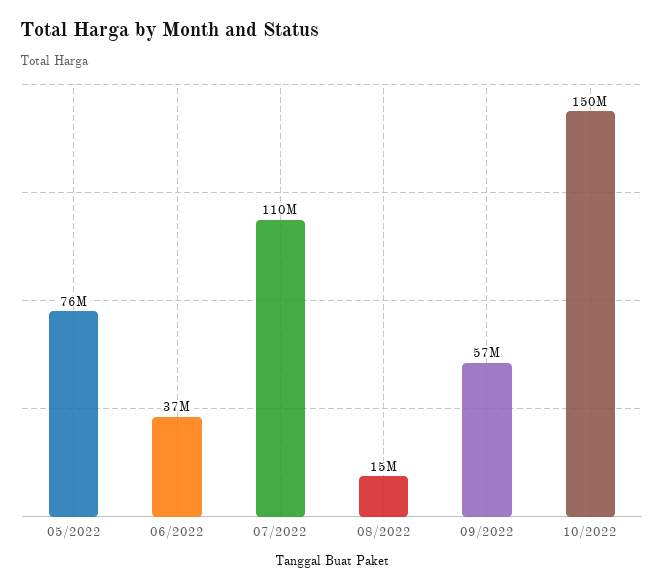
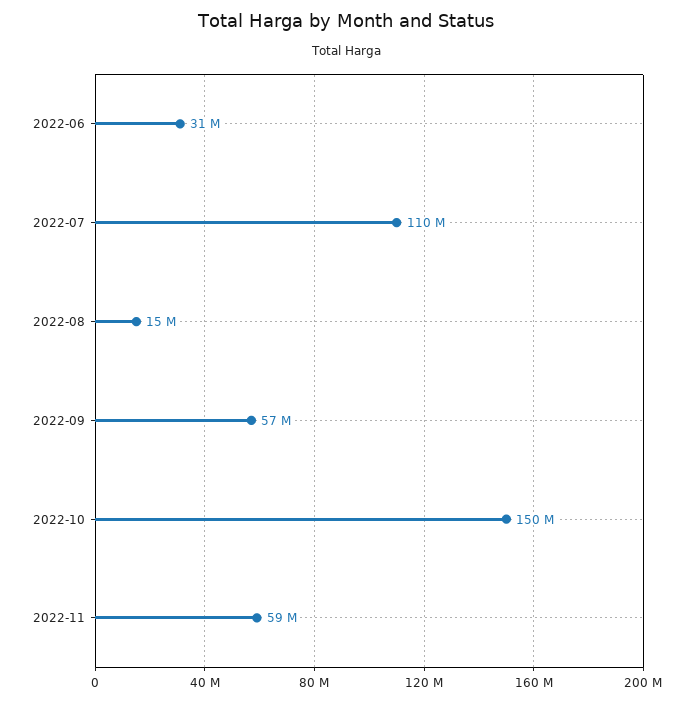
05/2022: 76000000 -> none
06/2022: 37000000 -> 31000000
2022-11: none -> 59000000

